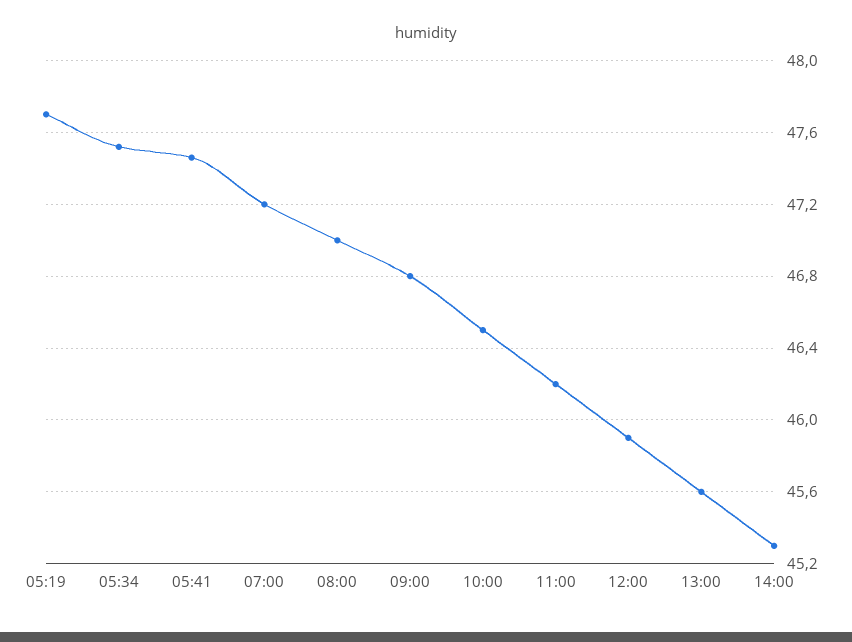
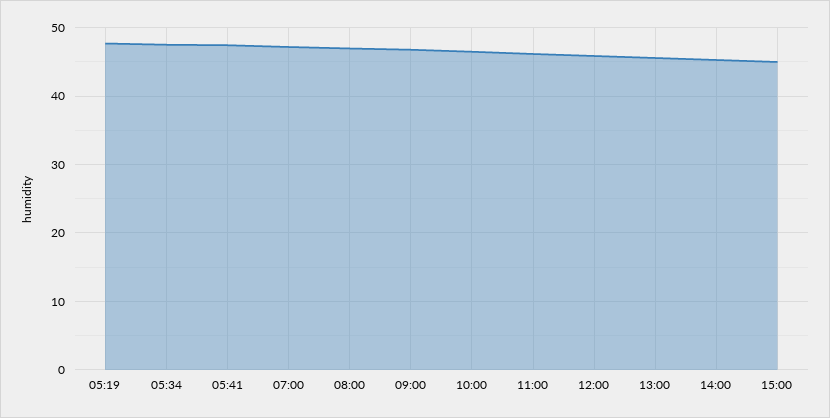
15:00: none -> 45

